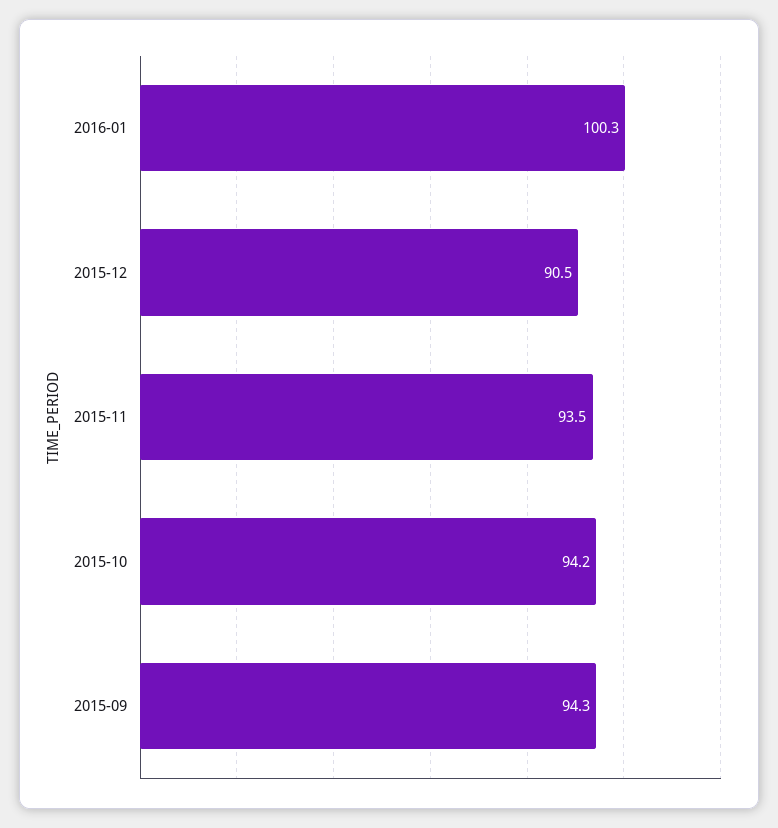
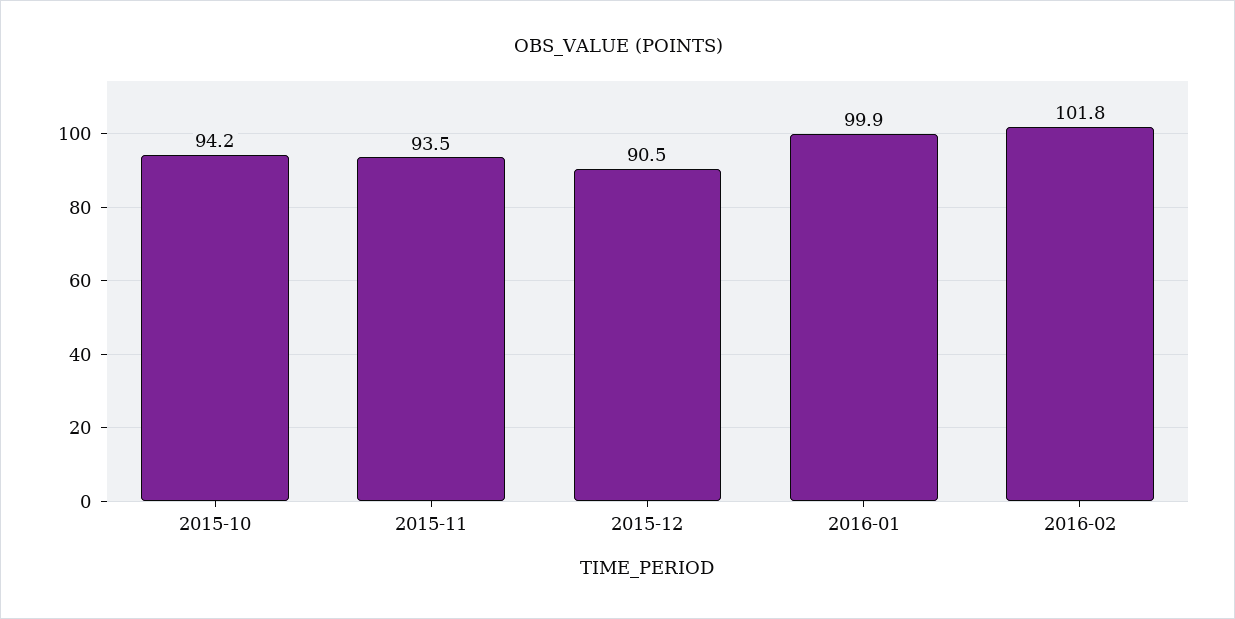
2016-01: 100.3 -> 99.9
2015-09: 94.3 -> none
2016-02: none -> 101.8

